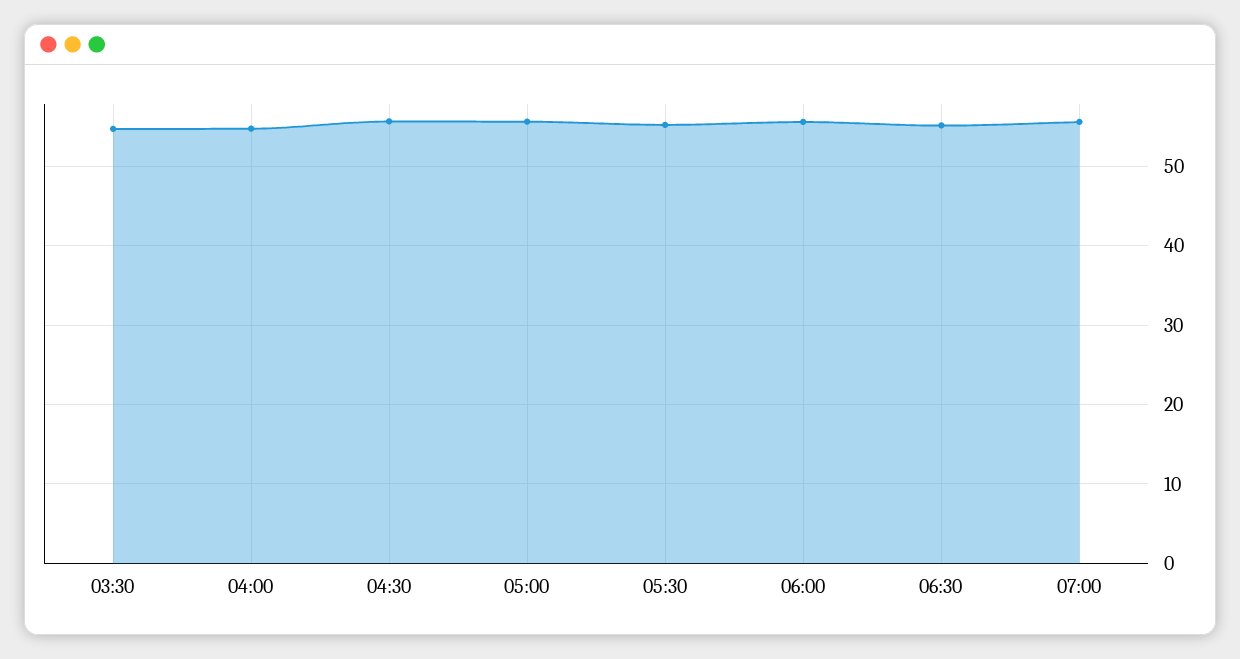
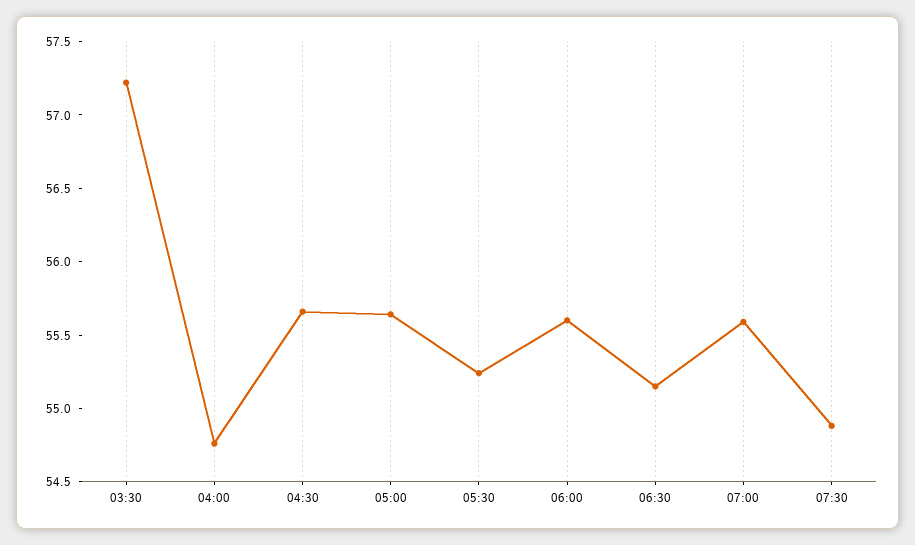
03:30: 55 -> 57.2
07:30: none -> 54.9

